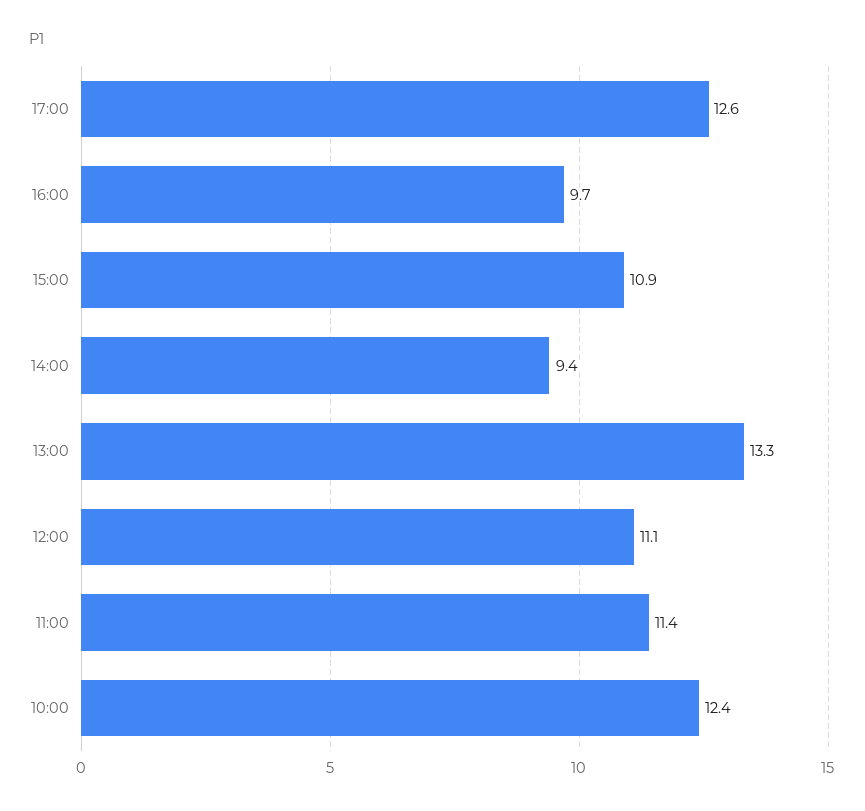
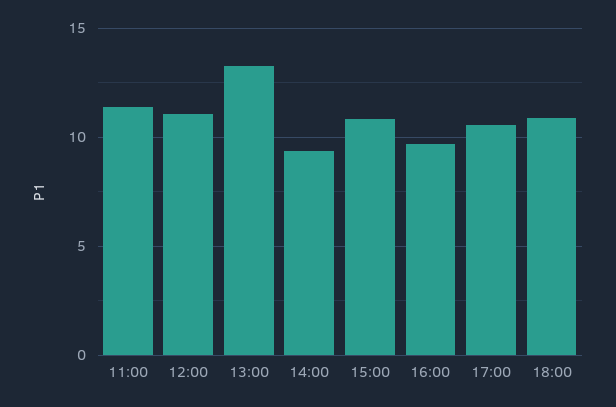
17:00: 12.6 -> 10.5
10:00: 12.4 -> none
18:00: none -> 11

